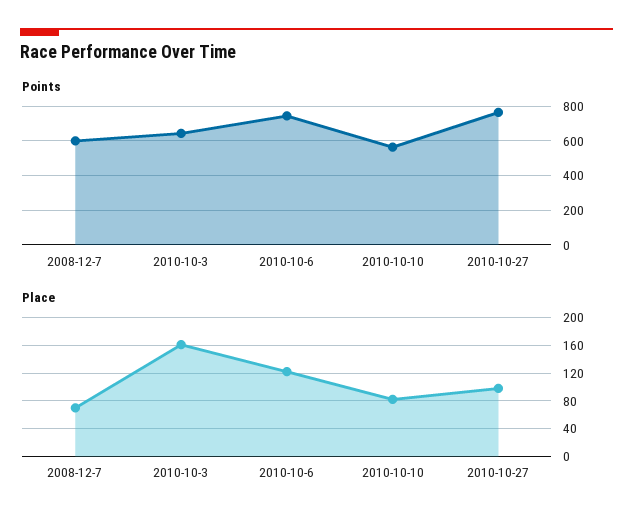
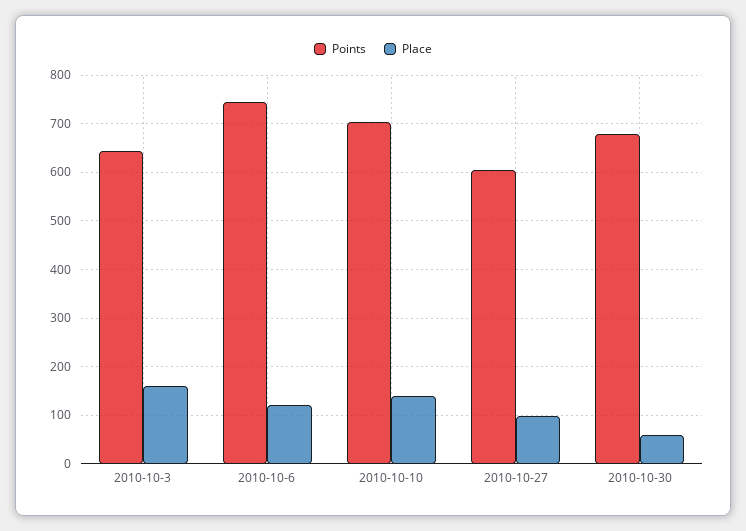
Points, 2008-12-7: 600 -> none
Points, 2010-10-10: 550 -> 700
Points, 2010-10-27: 750 -> 600
Place, 2008-12-7: 70 -> none
Place, 2010-10-10: 80 -> 140
Points, 2010-10-30: none -> 680
Place, 2010-10-30: none -> 60

